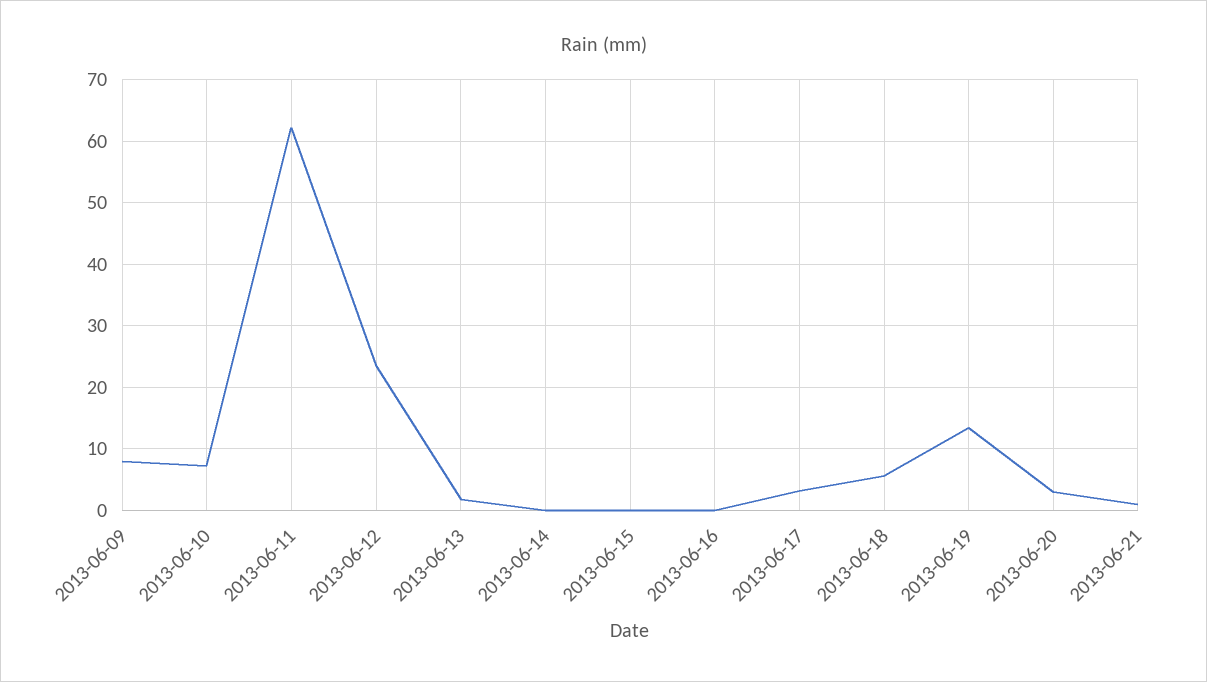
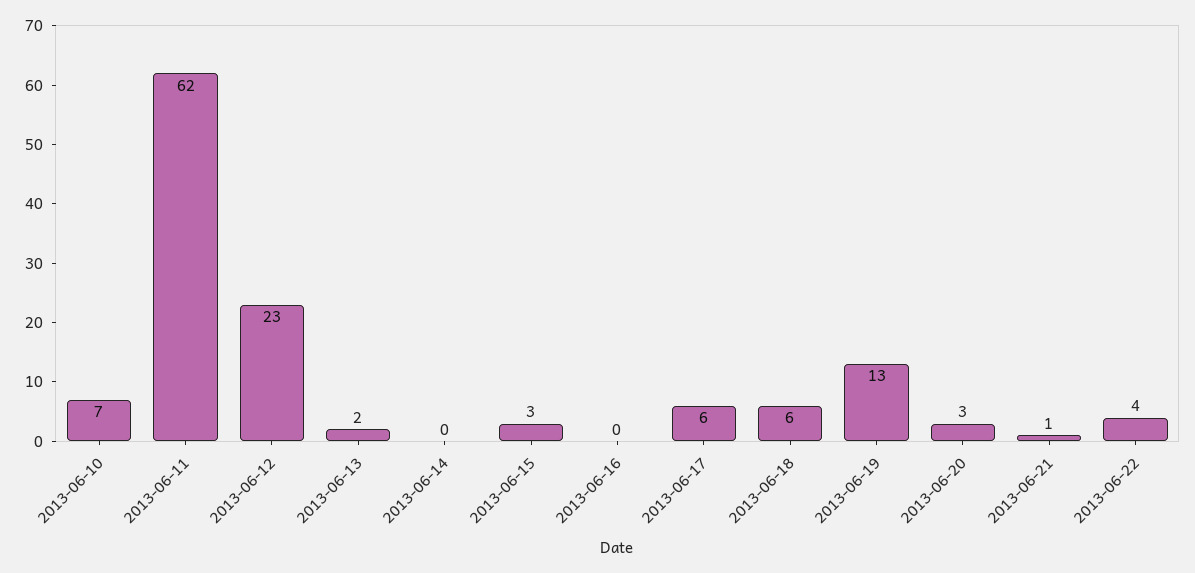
2013-06-09: 8 -> none
2013-06-15: 0 -> 3
2013-06-17: 3 -> 6
2013-06-22: none -> 4

